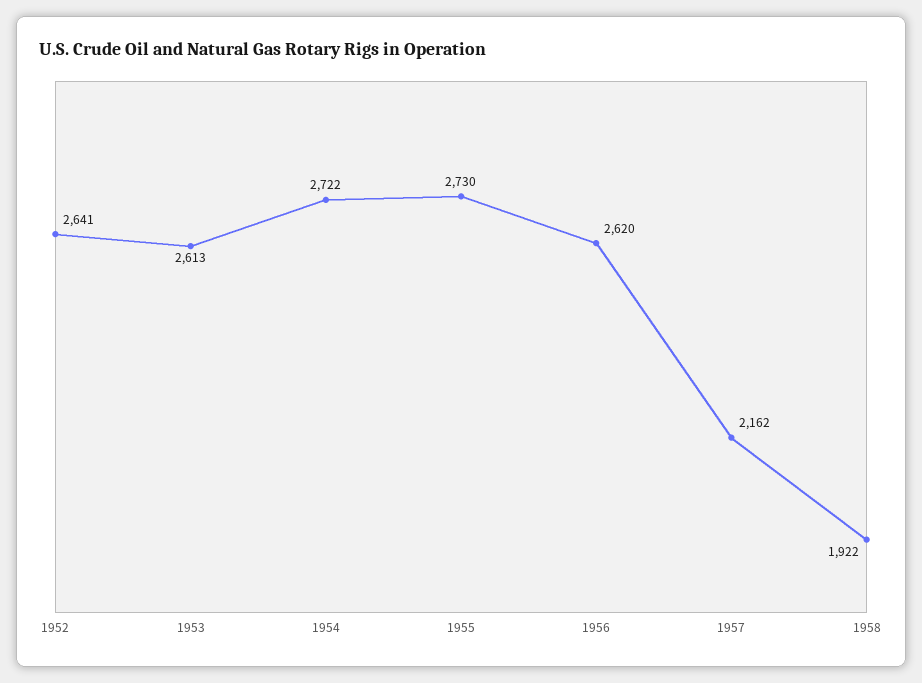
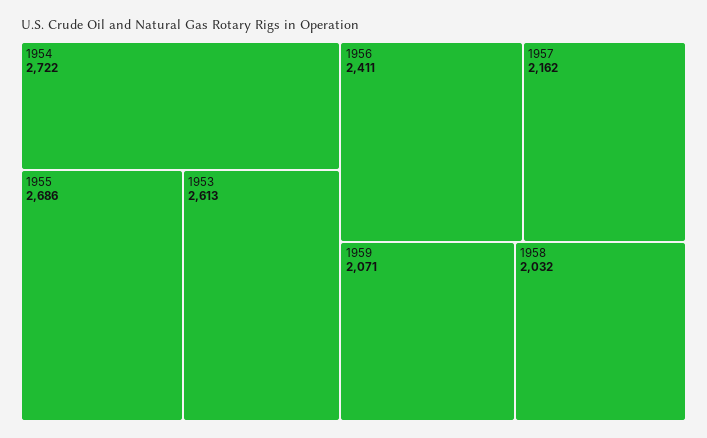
1952: 2641 -> none
1955: 2730 -> 2686
1956: 2620 -> 2411
1958: 1922 -> 2032
1959: none -> 2071

